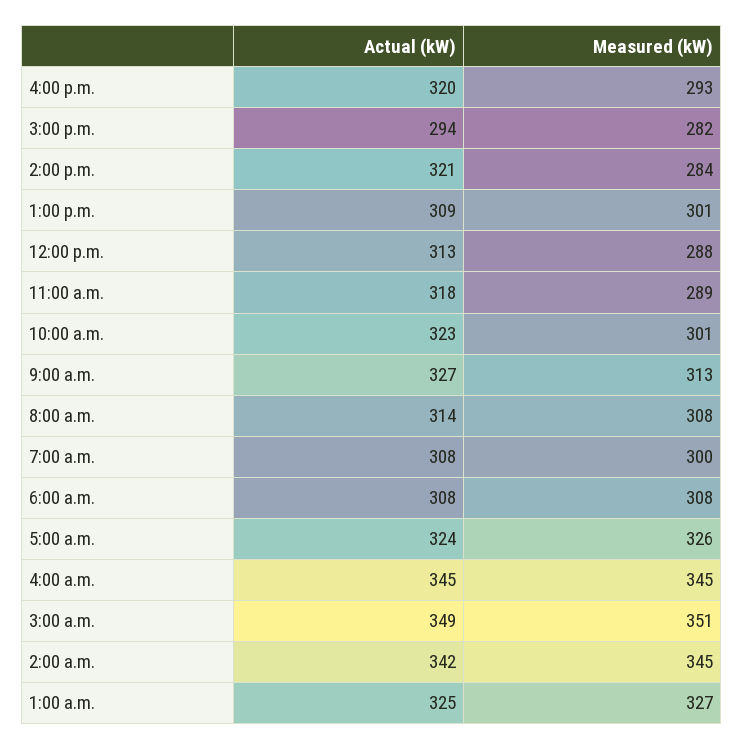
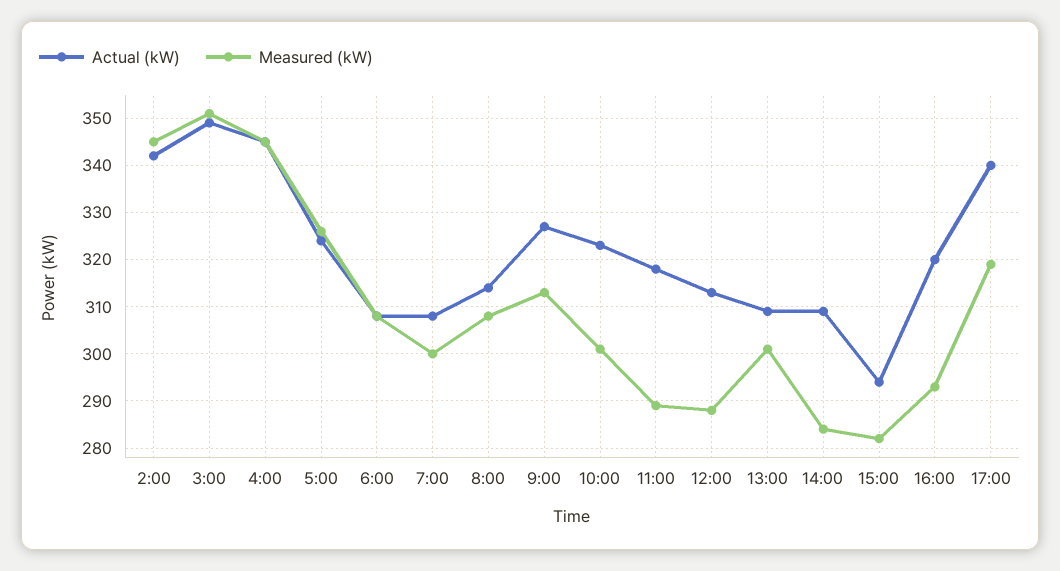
Actual (kW), 2:00 p.m.: 321 -> 310
Actual (kW), 1:00 a.m.: 325 -> none
Measured (kW), 1:00 a.m.: 327 -> none
Actual (kW), 17:00: none -> 340
Measured (kW), 17:00: none -> 320

